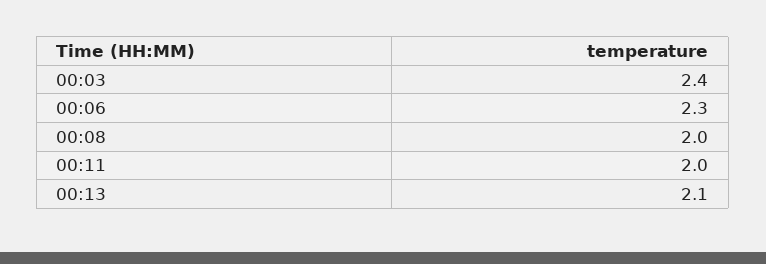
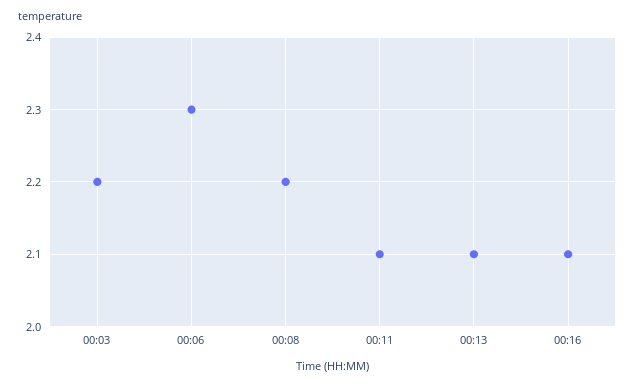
00:03: 2.4 -> 2.2
00:08: 2 -> 2.2
00:11: 2 -> 2.1
00:16: none -> 2.1

